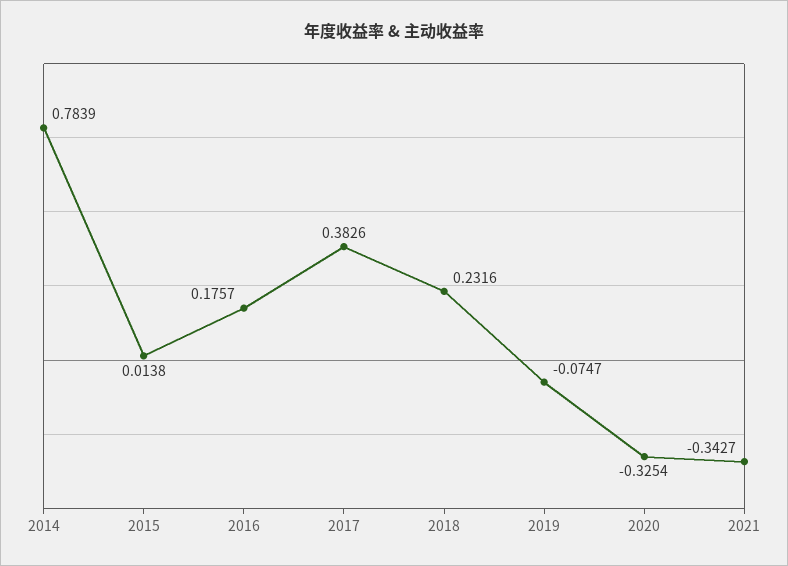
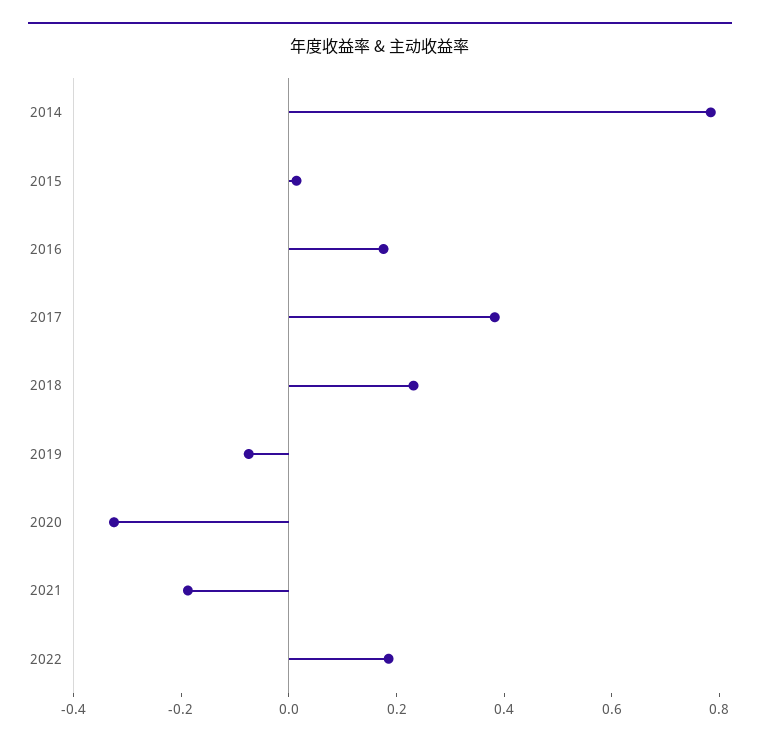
2021: -0.3427 -> -0.2
2022: none -> 0.2

